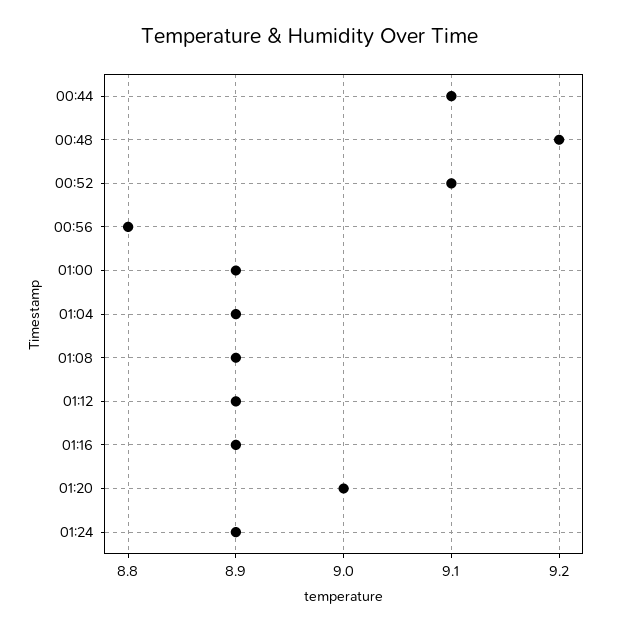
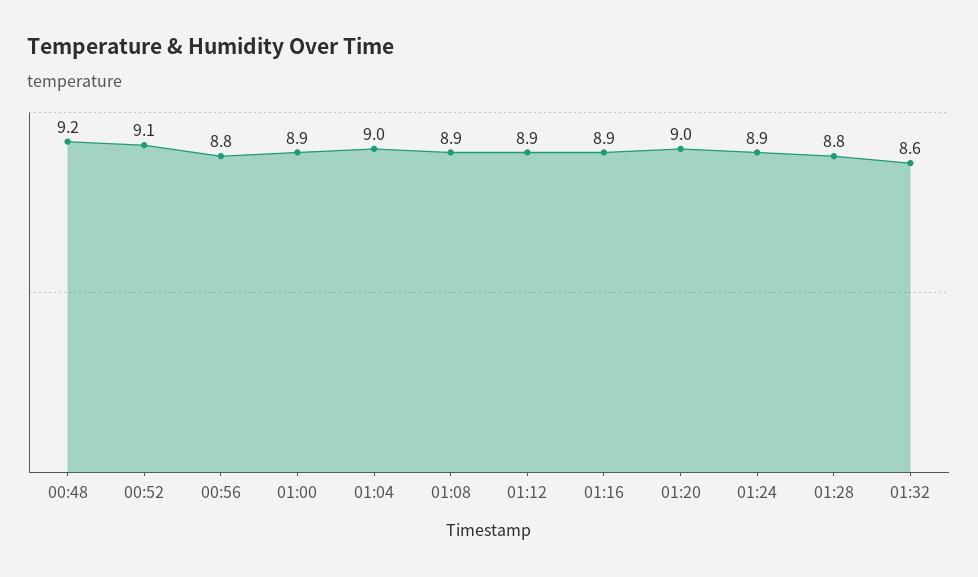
00:44: 9.1 -> none
01:04: 8.9 -> 9
01:28: none -> 8.8
01:32: none -> 8.6

